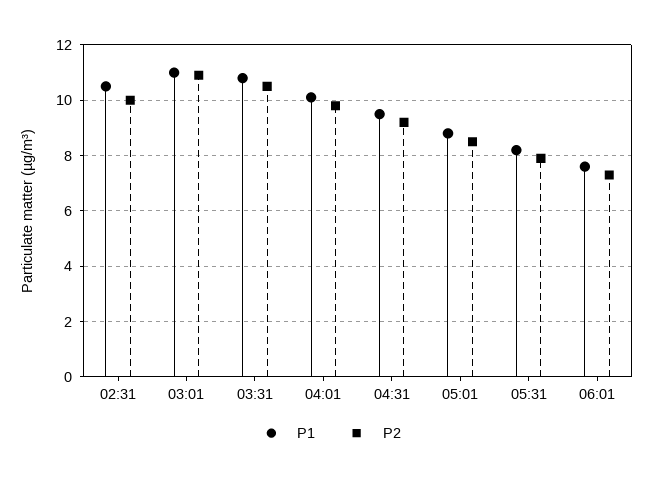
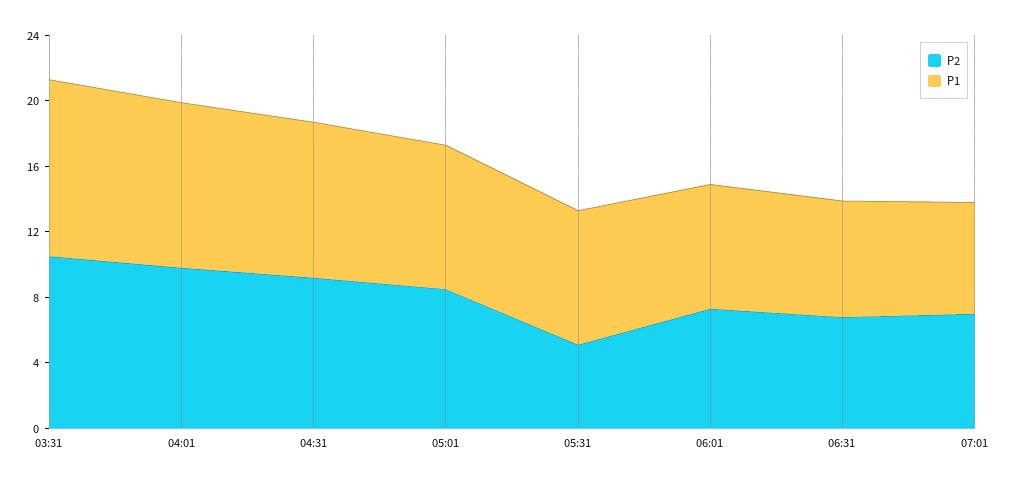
P1, 02:31: 10.5 -> none
P2, 02:31: 10 -> none
P1, 03:01: 11 -> none
P2, 03:01: 11 -> none
P2, 05:31: 8 -> 5
P2, 06:31: none -> 7
P1, 06:31: none -> 7
P2, 07:01: none -> 7
P1, 07:01: none -> 7

